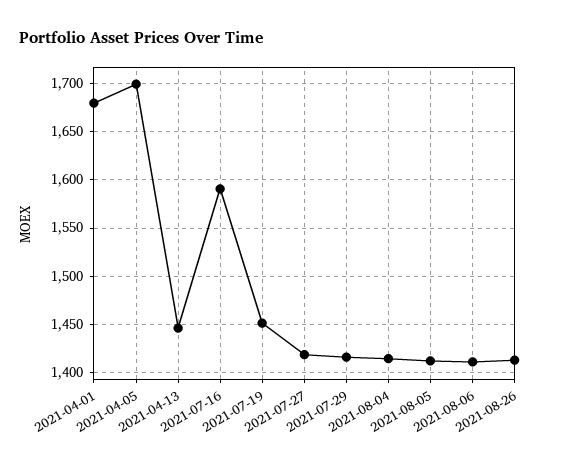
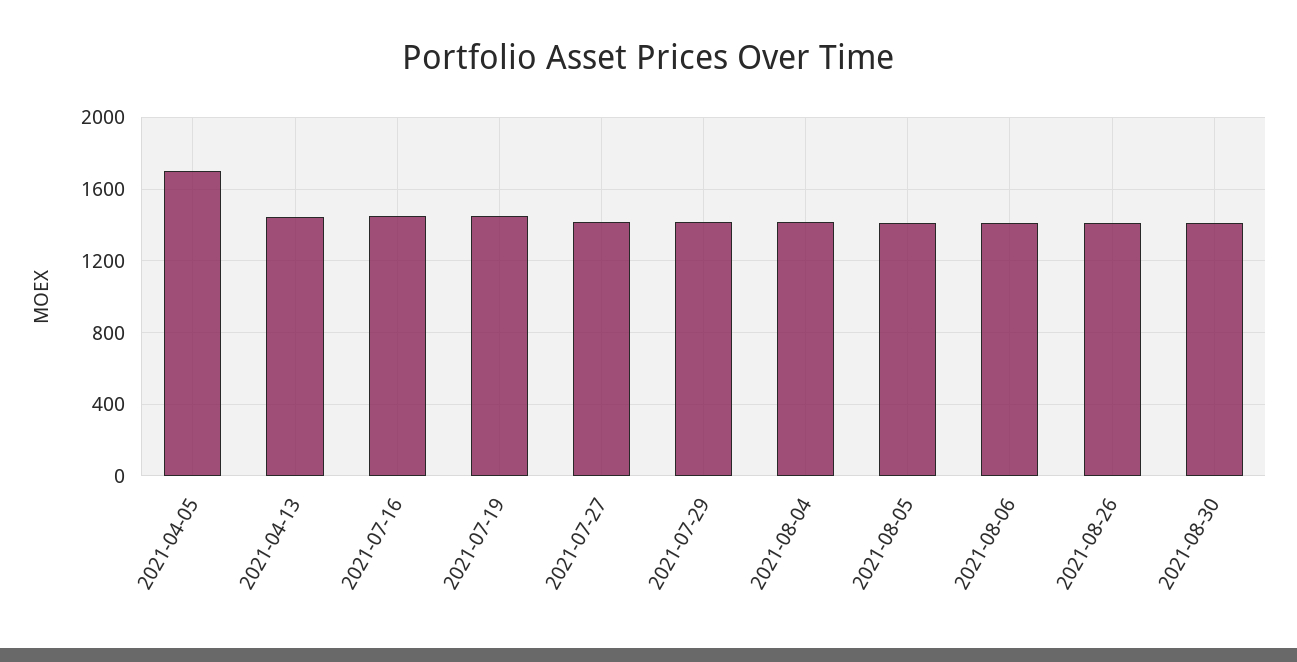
2021-04-01: 1680 -> none
2021-07-16: 1590 -> 1450
2021-08-30: none -> 1400

